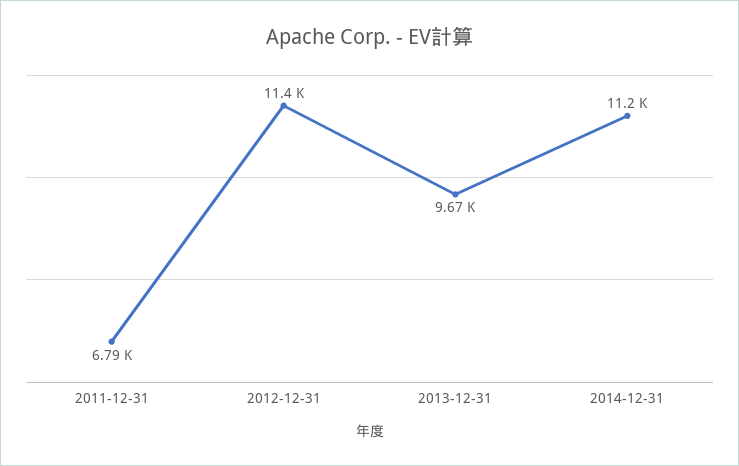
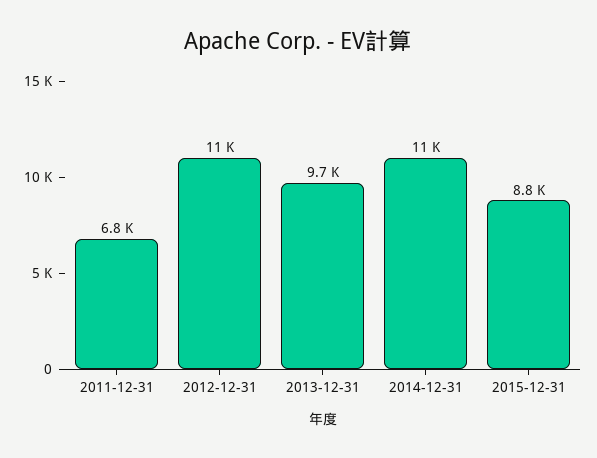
2015-12-31: none -> 8800

